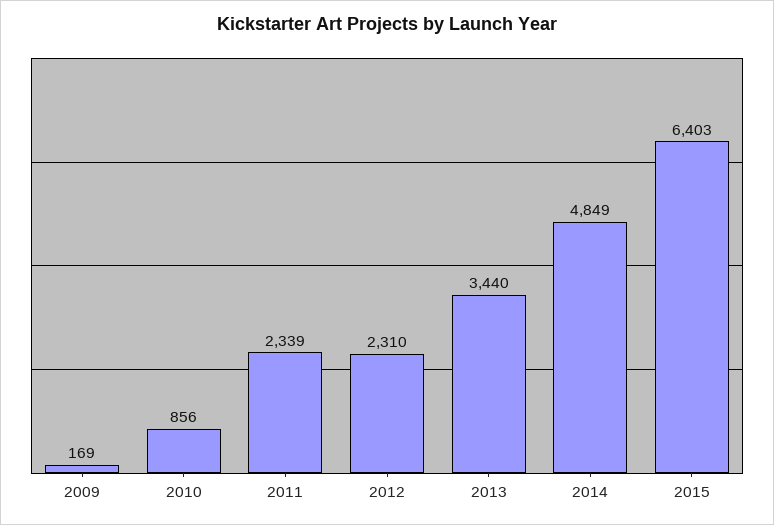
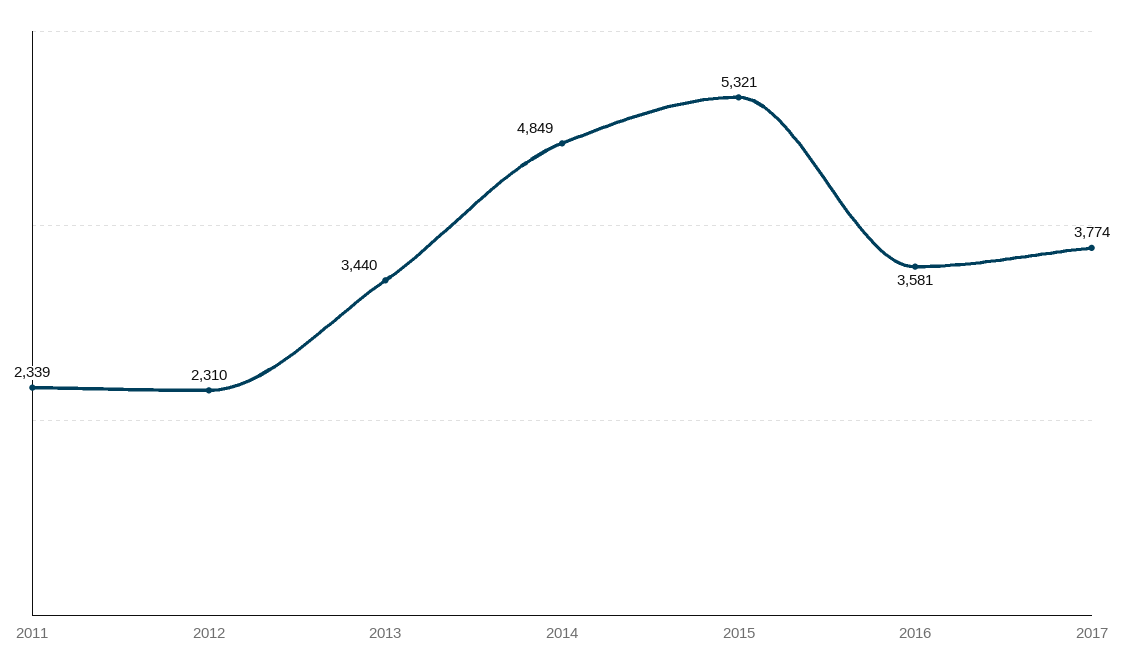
2009: 169 -> none
2010: 856 -> none
2015: 6403 -> 5321
2016: none -> 3581
2017: none -> 3774

